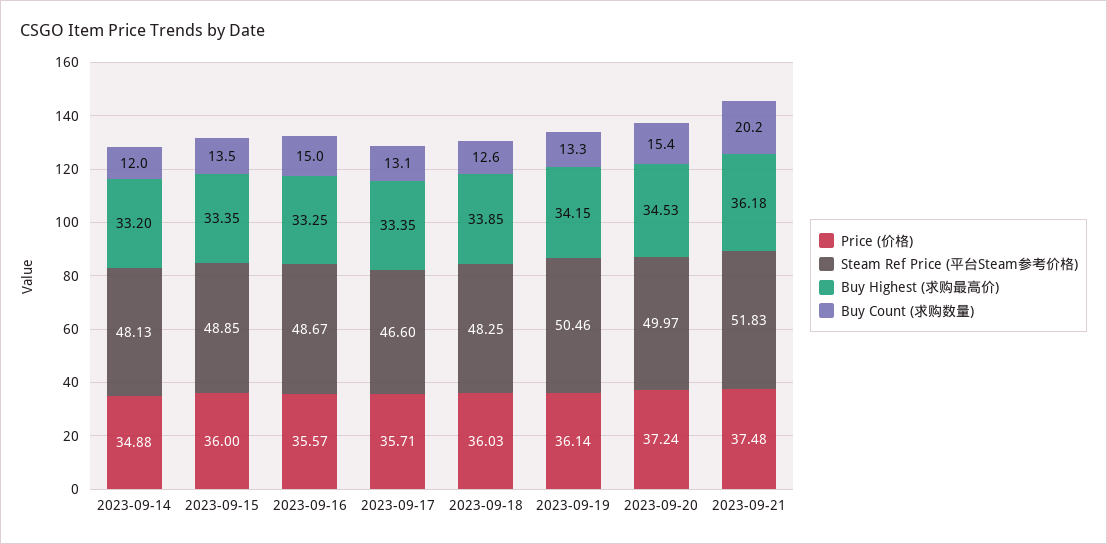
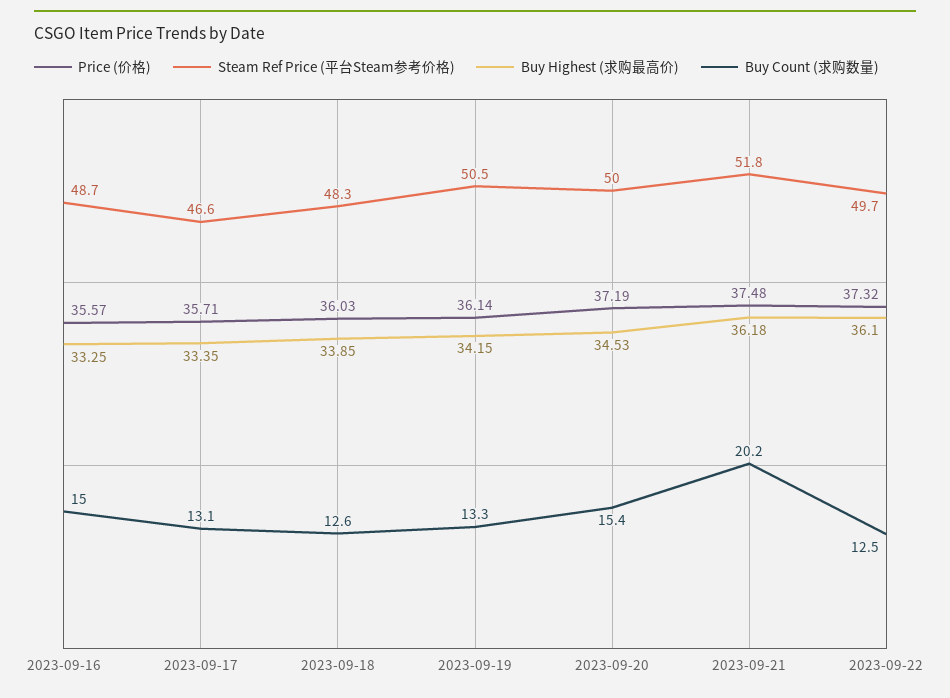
Price (价格), 2023-09-14: 34.88 -> none
Steam Ref Price (平台Steam参考价格), 2023-09-14: 48.13 -> none
Buy Highest (求购最高价), 2023-09-14: 33.2 -> none
Buy Count (求购数量), 2023-09-14: 12 -> none
Price (价格), 2023-09-15: 36 -> none
Steam Ref Price (平台Steam参考价格), 2023-09-15: 48.85 -> none
Buy Highest (求购最高价), 2023-09-15: 33.35 -> none
Buy Count (求购数量), 2023-09-15: 13.5 -> none
Price (价格), 2023-09-20: 37.24 -> 37.19
Price (价格), 2023-09-22: none -> 37.32
Steam Ref Price (平台Steam参考价格), 2023-09-22: none -> 49.7
Buy Highest (求购最高价), 2023-09-22: none -> 36.1
Buy Count (求购数量), 2023-09-22: none -> 12.5

